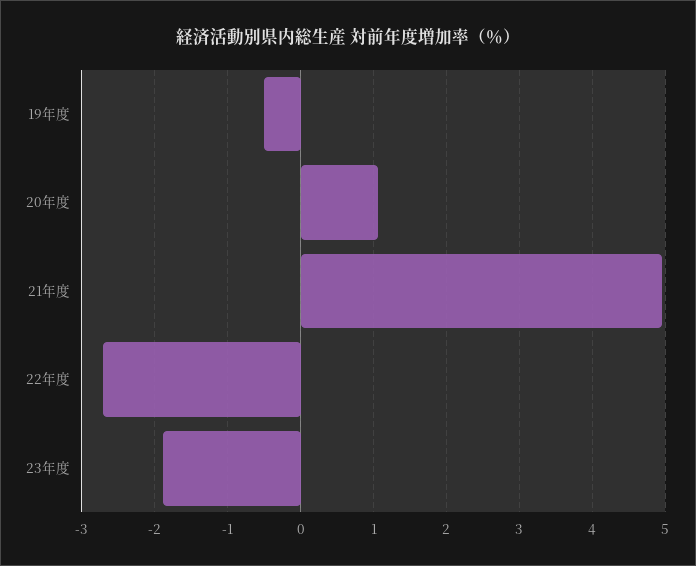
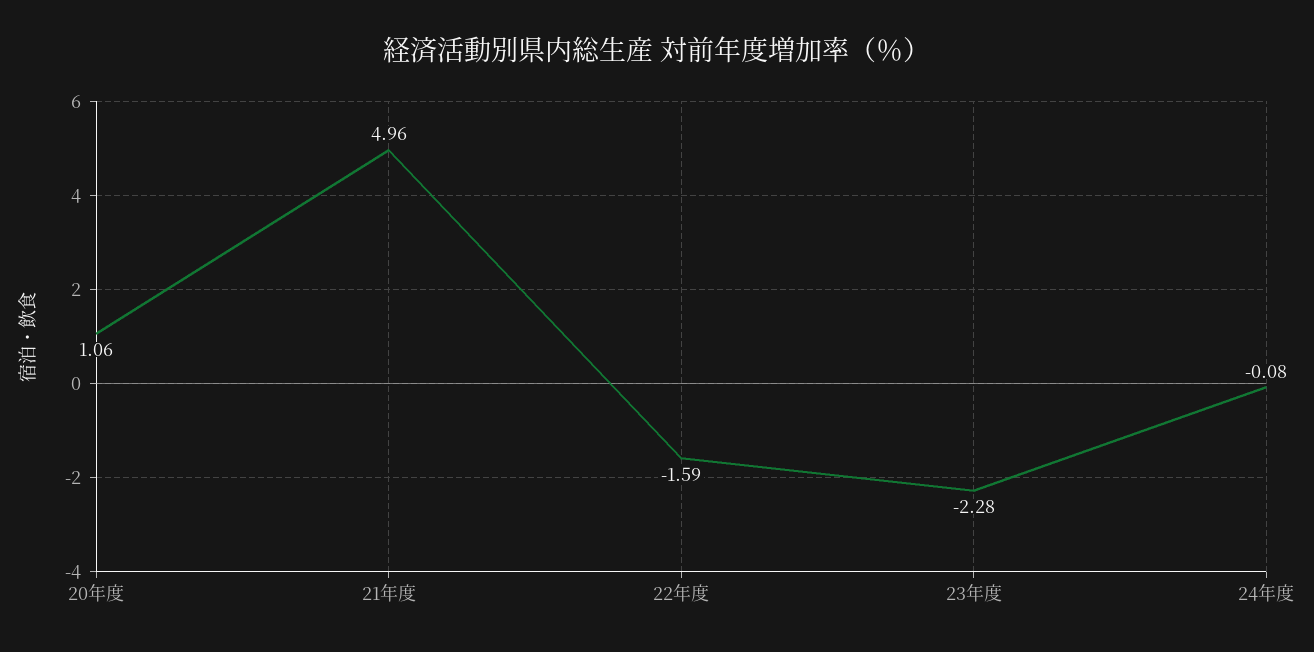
19年度: -0.5 -> none
22年度: -2.7 -> -1.59
23年度: -1.9 -> -2.28
24年度: none -> -0.08

